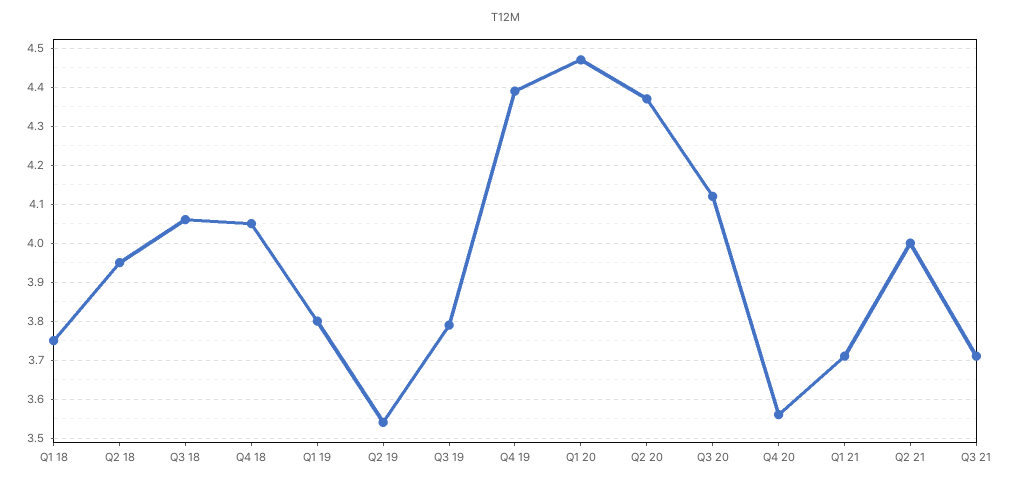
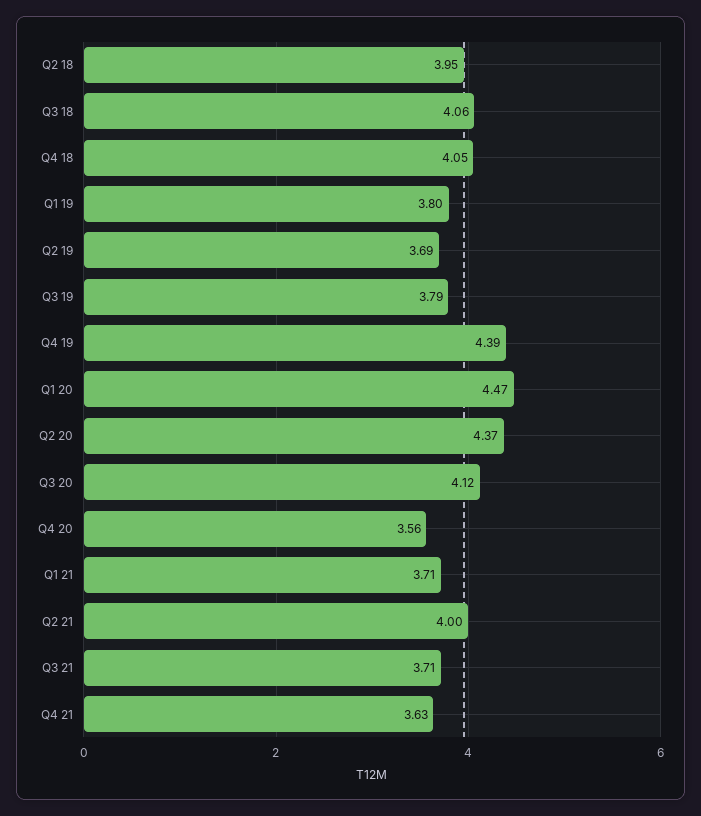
Q1 18: 3.75 -> none
Q2 19: 3.55 -> 3.69
Q4 21: none -> 3.63

